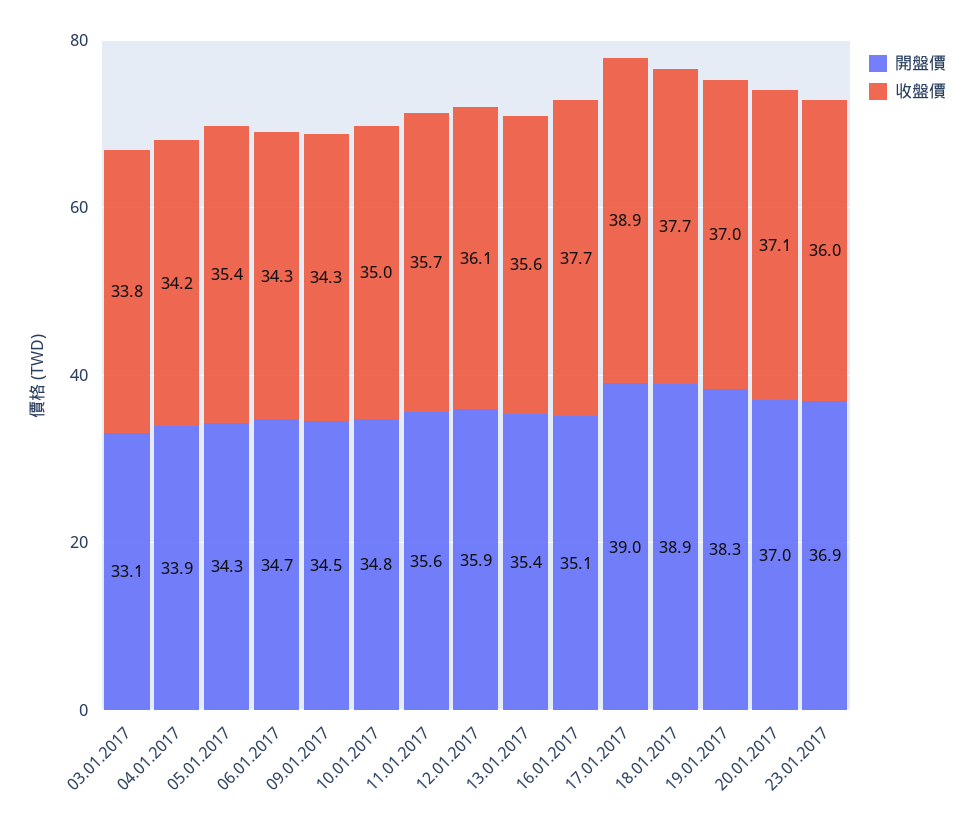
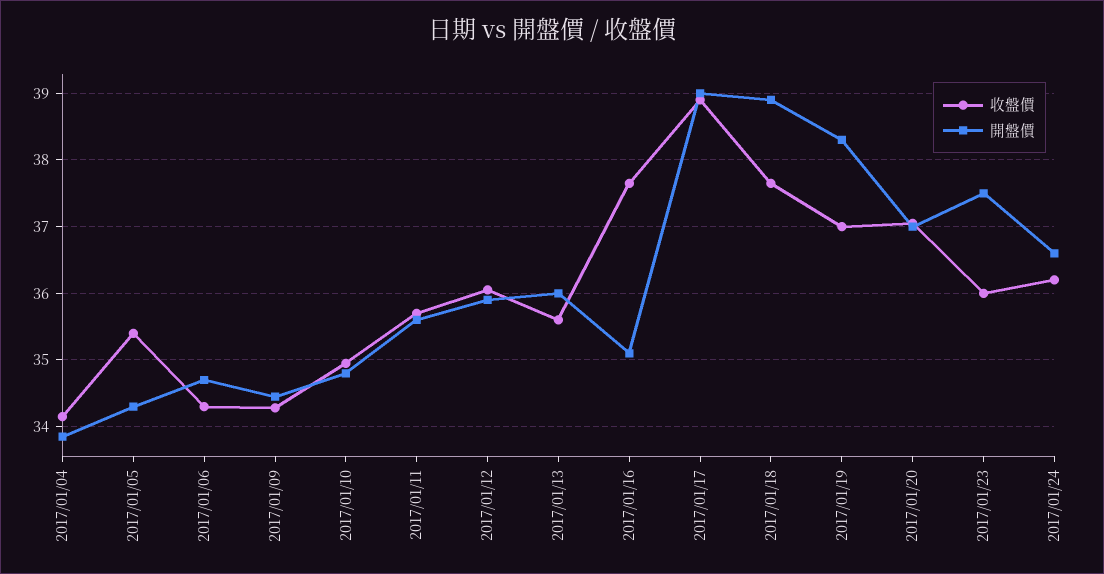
開盤價, 03.01.2017: 33.1 -> none
收盤價, 03.01.2017: 33.8 -> none
開盤價, 13.01.2017: 35.4 -> 36
開盤價, 23.01.2017: 36.9 -> 37.5
收盤價, 2017/01/24: none -> 36.2
開盤價, 2017/01/24: none -> 36.6

